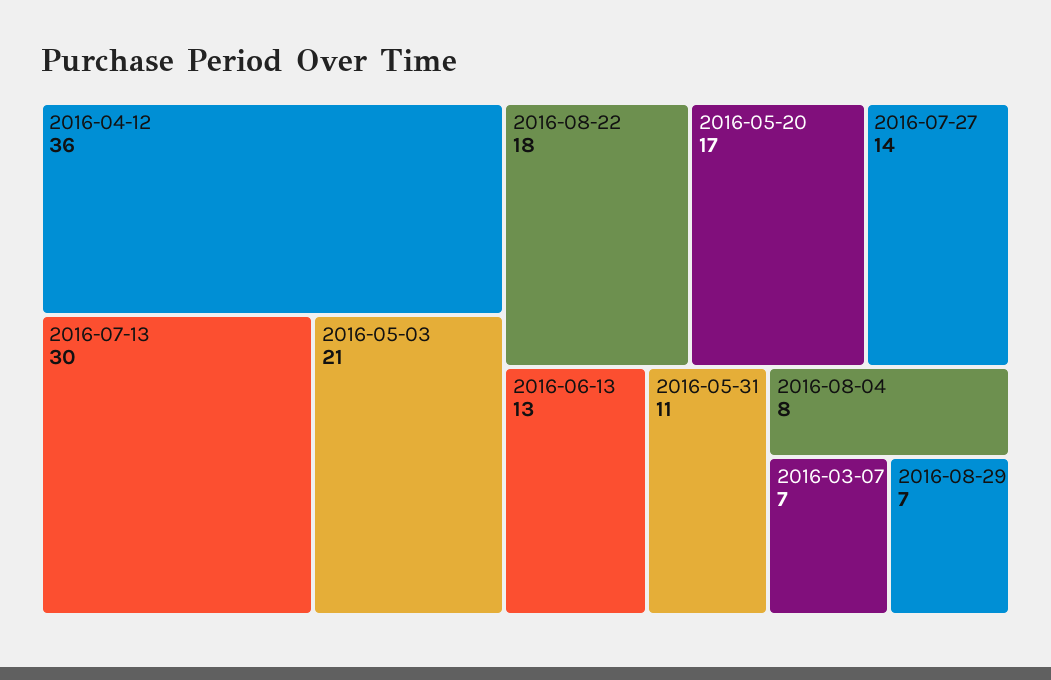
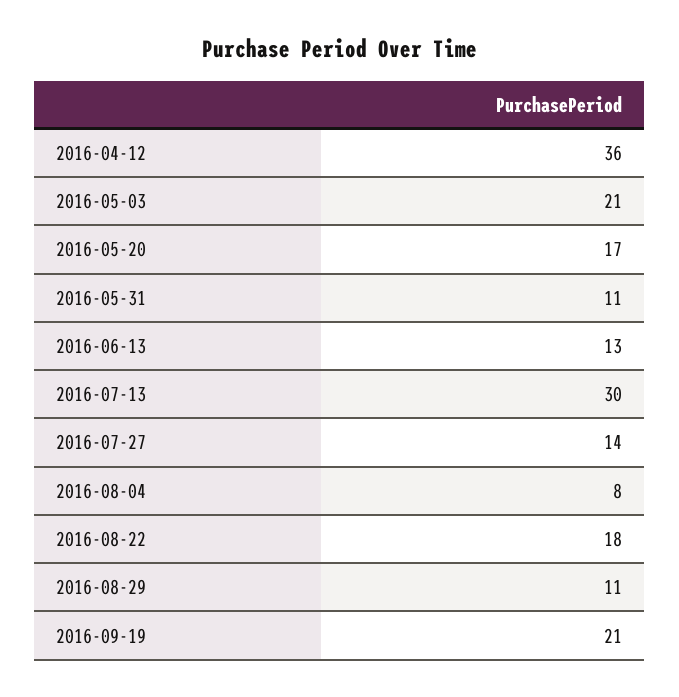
2016-03-07: 7 -> none
2016-08-29: 7 -> 11
2016-09-19: none -> 21

